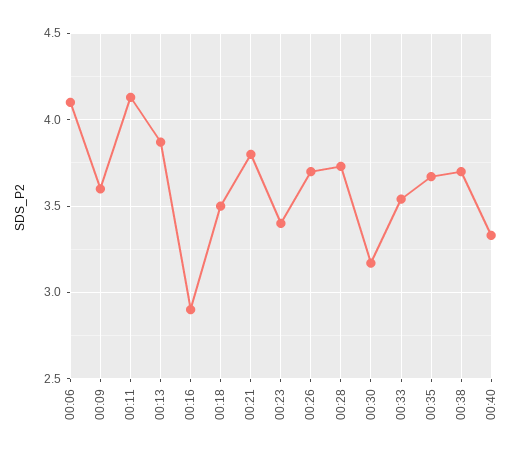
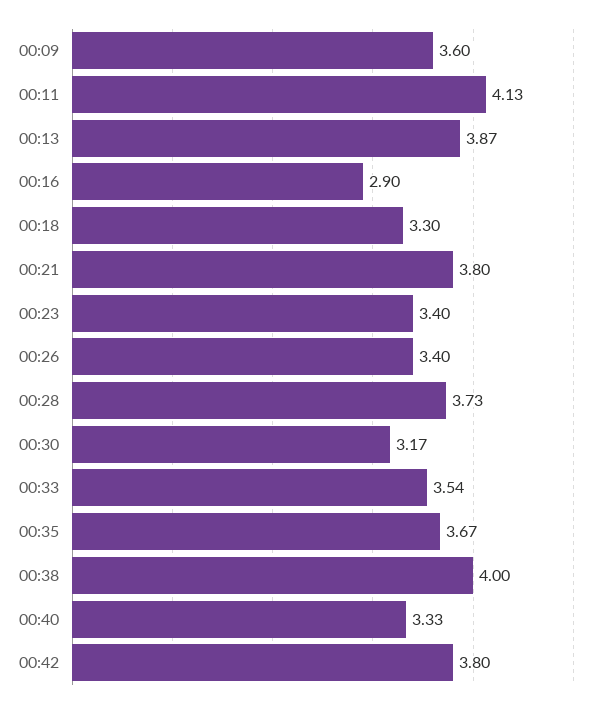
00:06: 4.1 -> none
00:18: 3.5 -> 3.3
00:26: 3.7 -> 3.4
00:38: 3.7 -> 4
00:42: none -> 3.8

